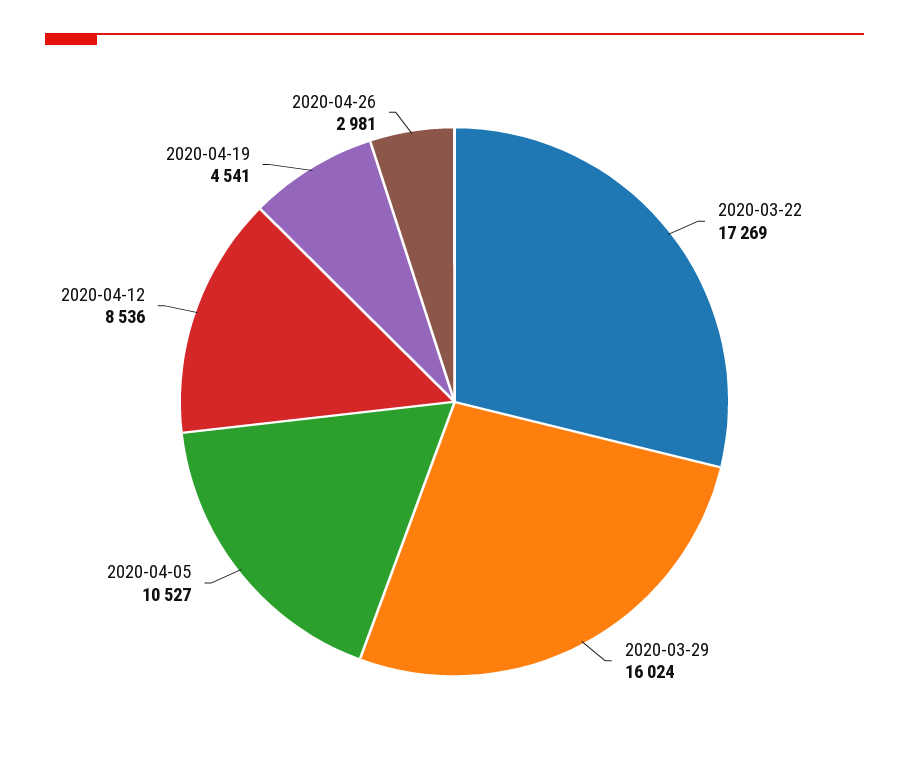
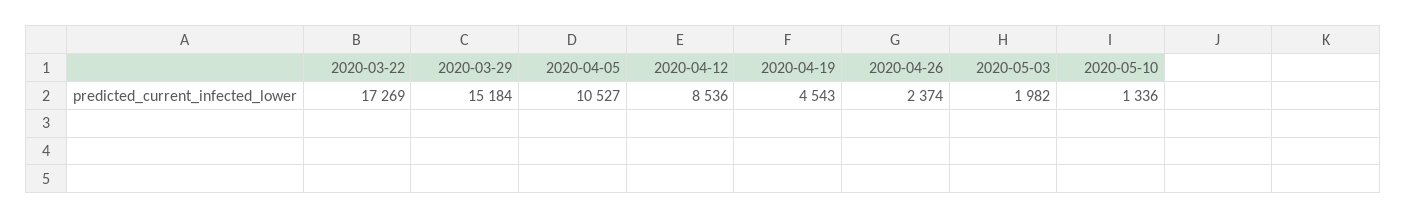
2020-03-29: 16024 -> 15184
2020-04-19: 4541 -> 4543
2020-04-26: 2981 -> 2374
2020-05-03: none -> 1982
2020-05-10: none -> 1336

